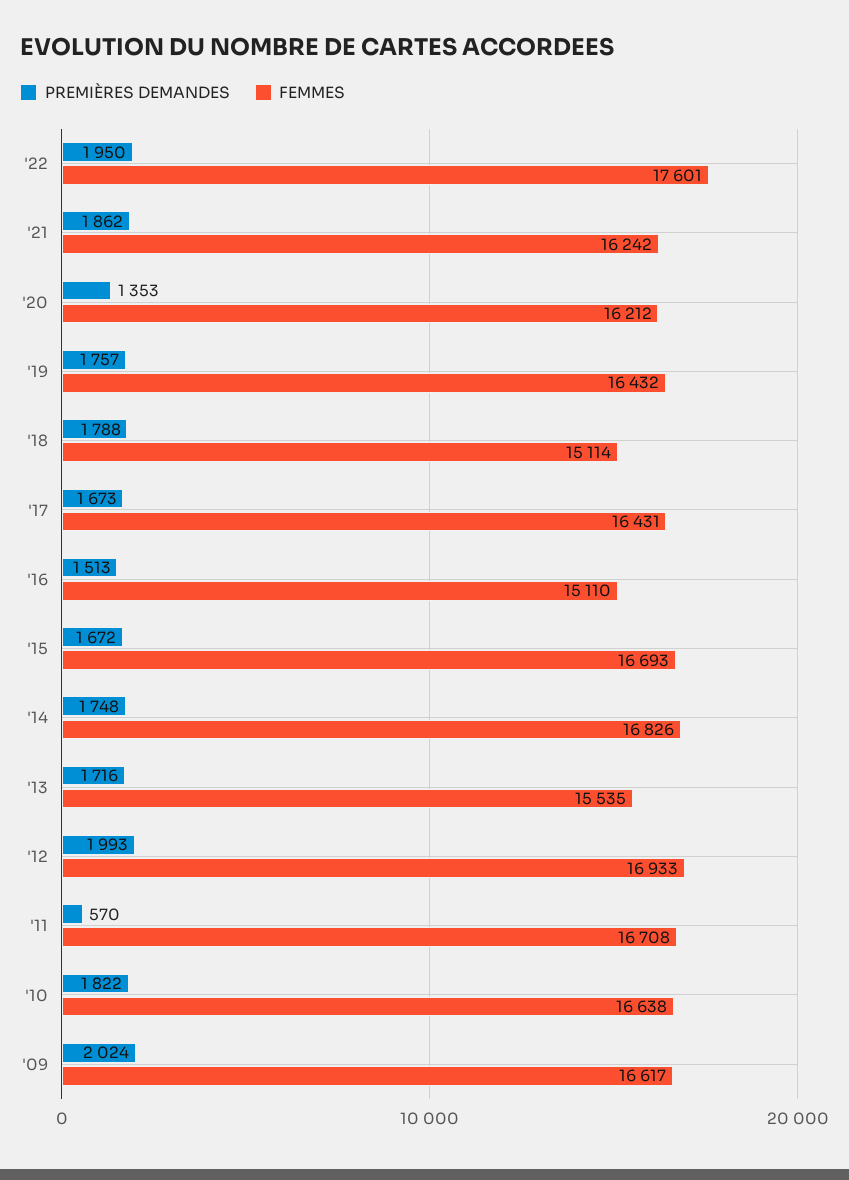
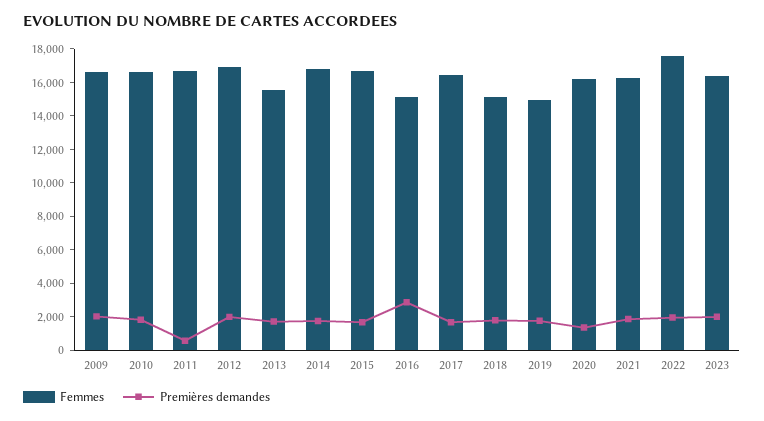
FEMMES, '19: 16432 -> 15000
PREMIÈRES DEMANDES, '16: 1513 -> 3000
FEMMES, 2023: none -> 16500
PREMIÈRES DEMANDES, 2023: none -> 2000

